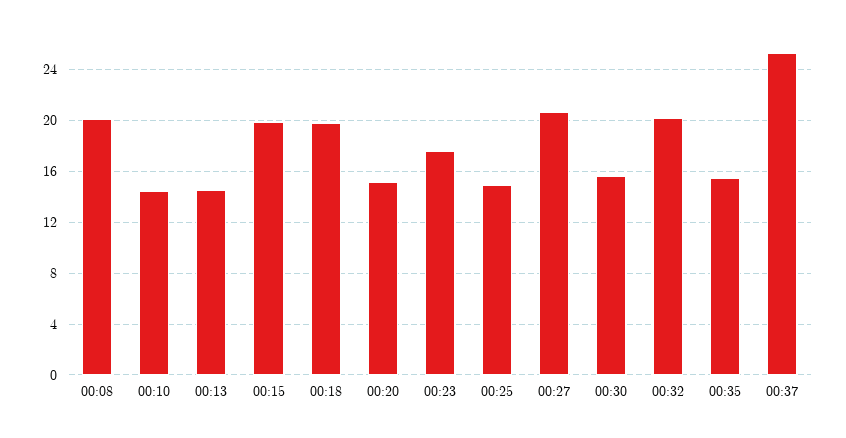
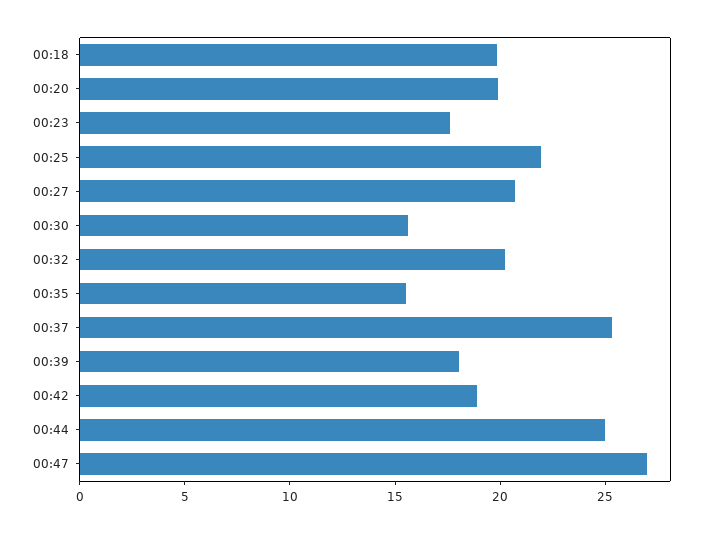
00:08: 20 -> none
00:10: 14.5 -> none
00:13: 14.5 -> none
00:15: 20 -> none
00:20: 15 -> 20
00:25: 15 -> 22
00:39: none -> 18
00:42: none -> 19
00:44: none -> 25
00:47: none -> 27

